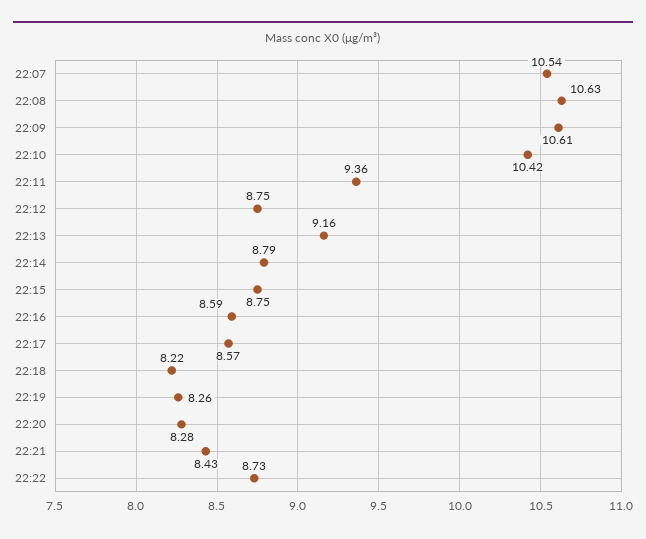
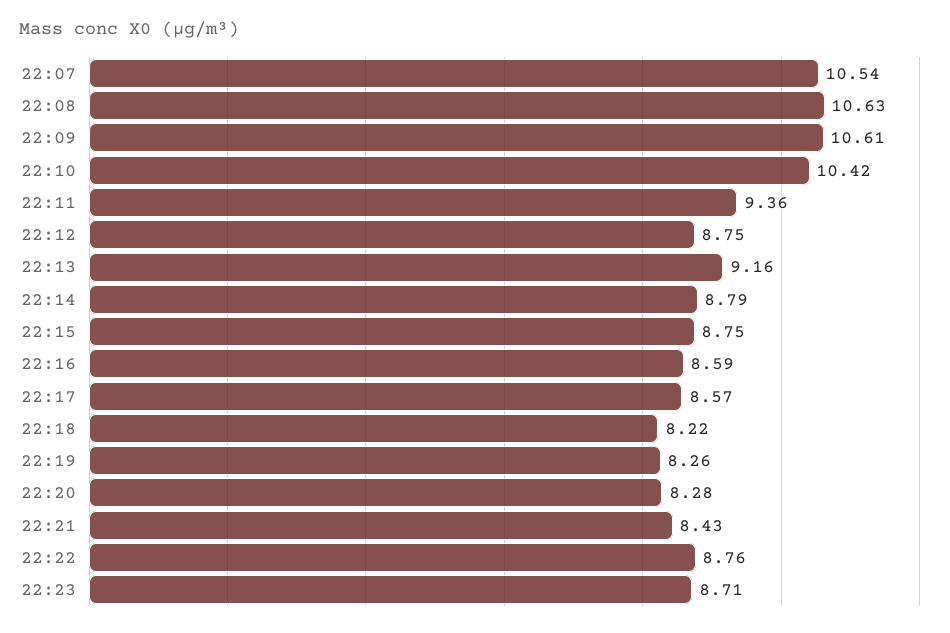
22:22: 8.73 -> 8.76
22:23: none -> 8.71

